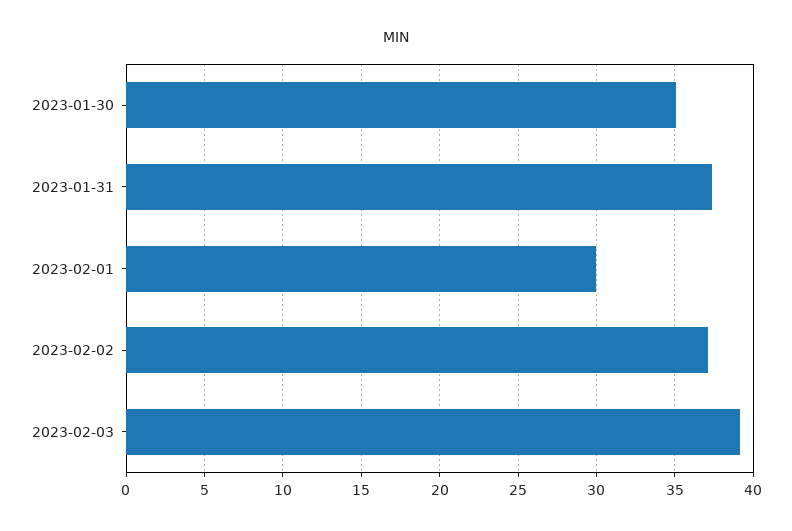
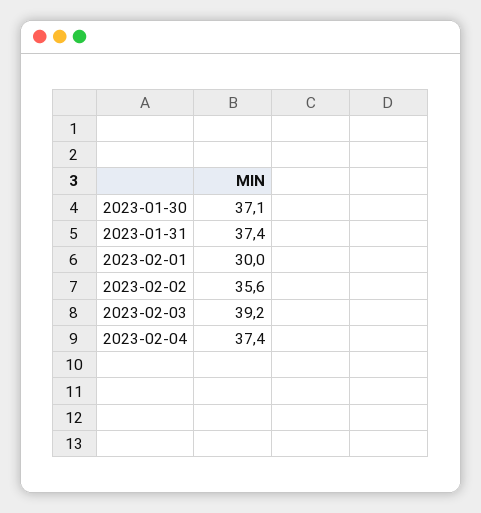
2023-01-30: 35 -> 37.1
2023-02-02: 37 -> 35.6
2023-02-04: none -> 37.4

